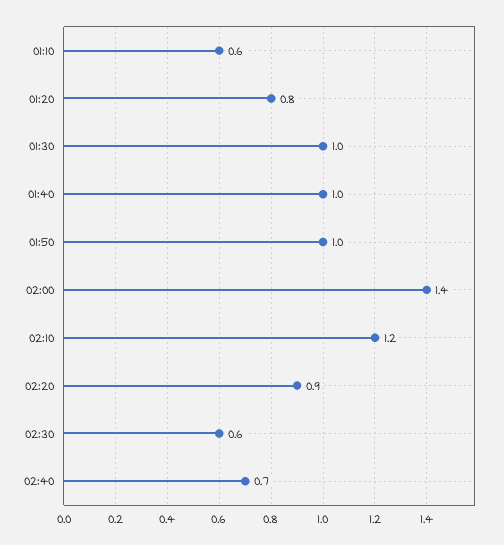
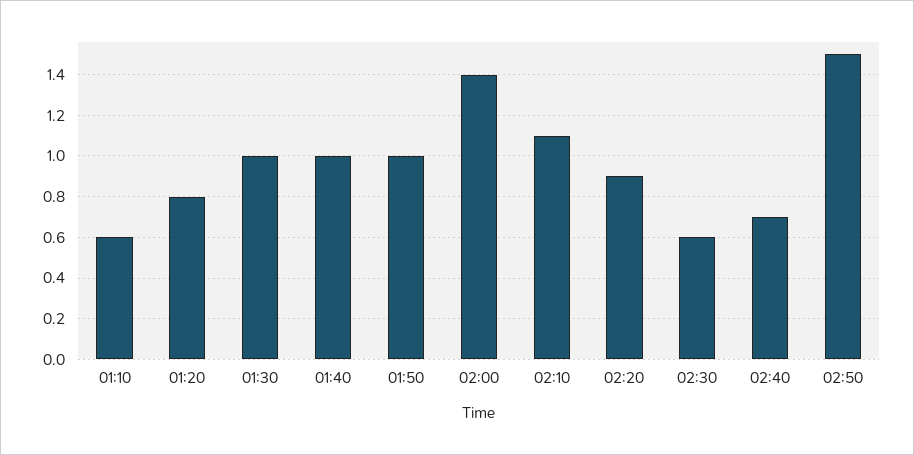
02:10: 1.2 -> 1.1
02:50: none -> 1.5

